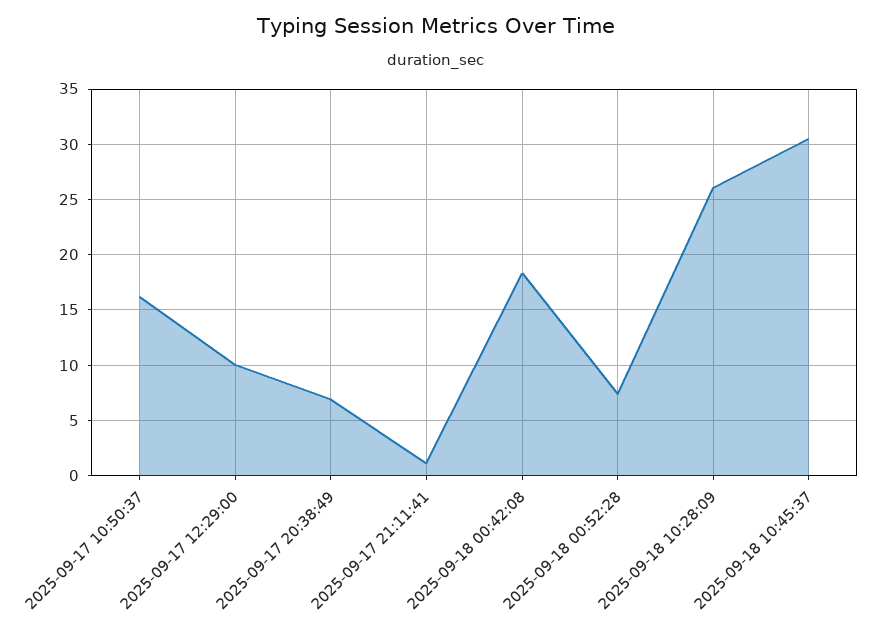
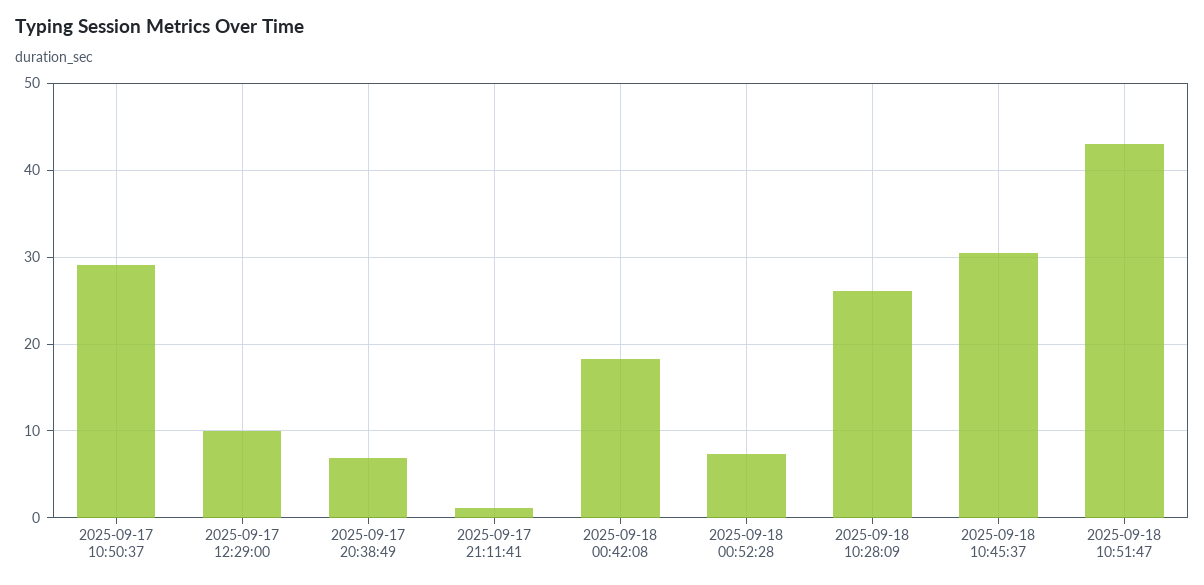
2025-09-17 10:50:37: 16 -> 29
2025-09-18 10:51:47: none -> 43

